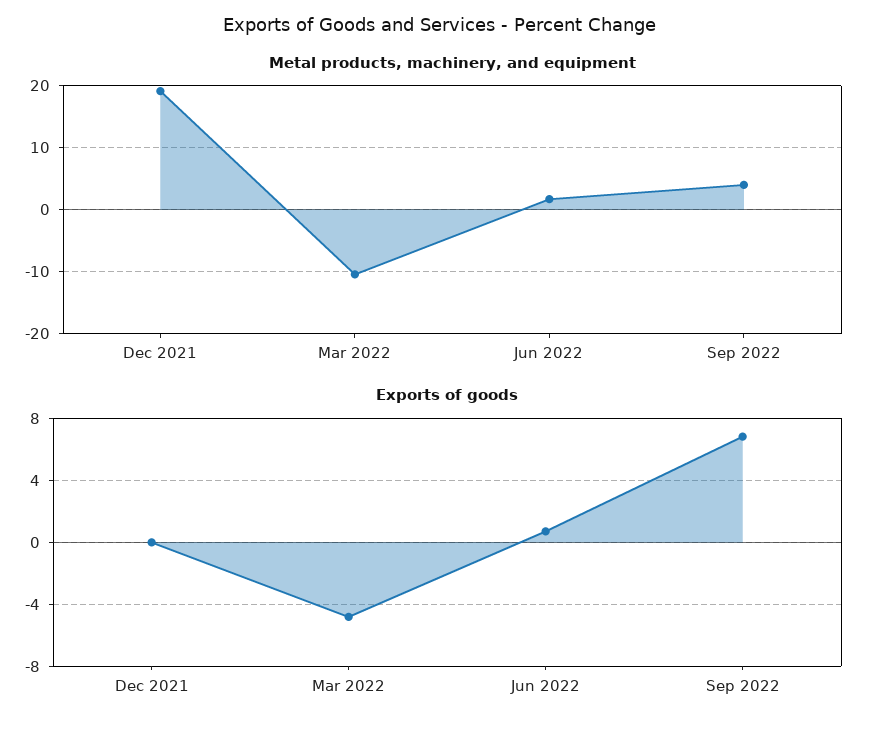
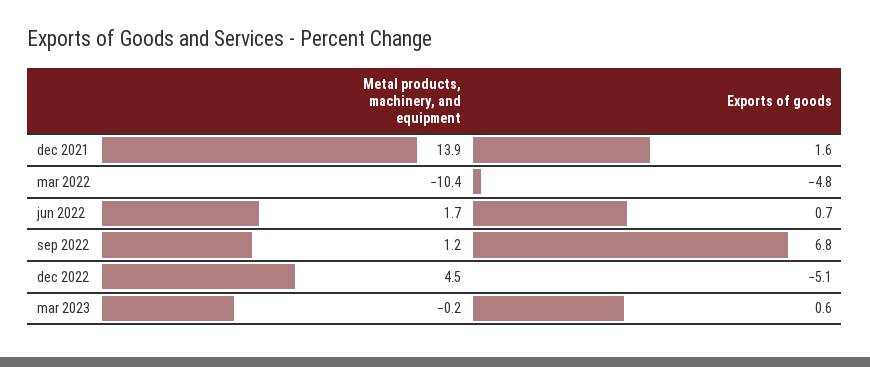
Metal products, machinery, and equipment, Dec 2021: 19 -> 13.9
Metal products, machinery, and equipment, Sep 2022: 4 -> 1.2
Exports of goods, Dec 2021: 0 -> 1.6
Metal products, machinery, and equipment, dec 2022: none -> 4.5
Exports of goods, dec 2022: none -> -5.1
Metal products, machinery, and equipment, mar 2023: none -> -0.2
Exports of goods, mar 2023: none -> 0.6

